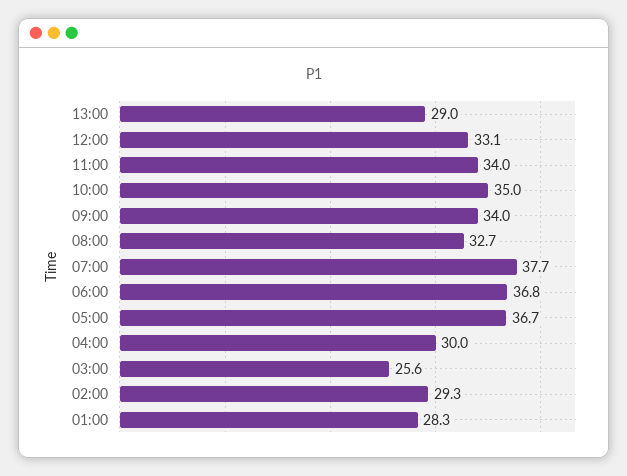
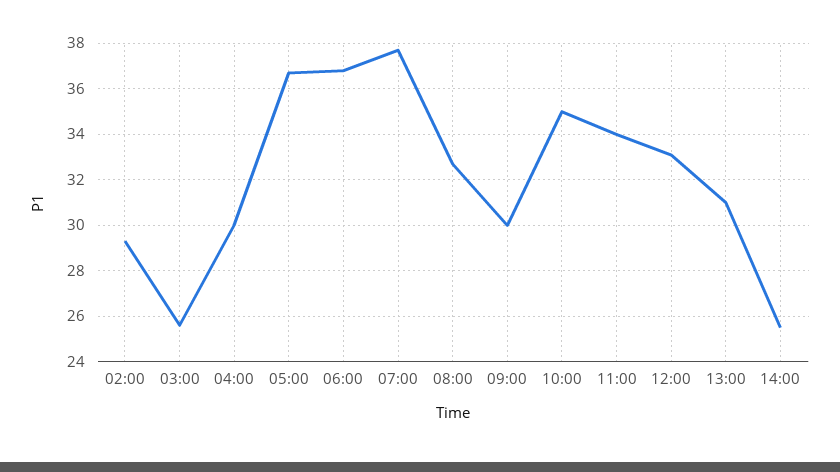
13:00: 29 -> 31
09:00: 34 -> 30
01:00: 28.3 -> none
14:00: none -> 25.5

